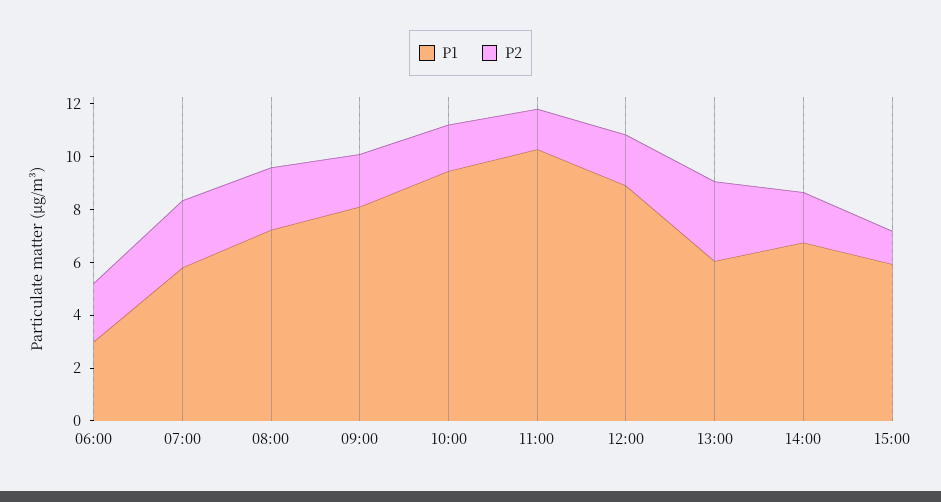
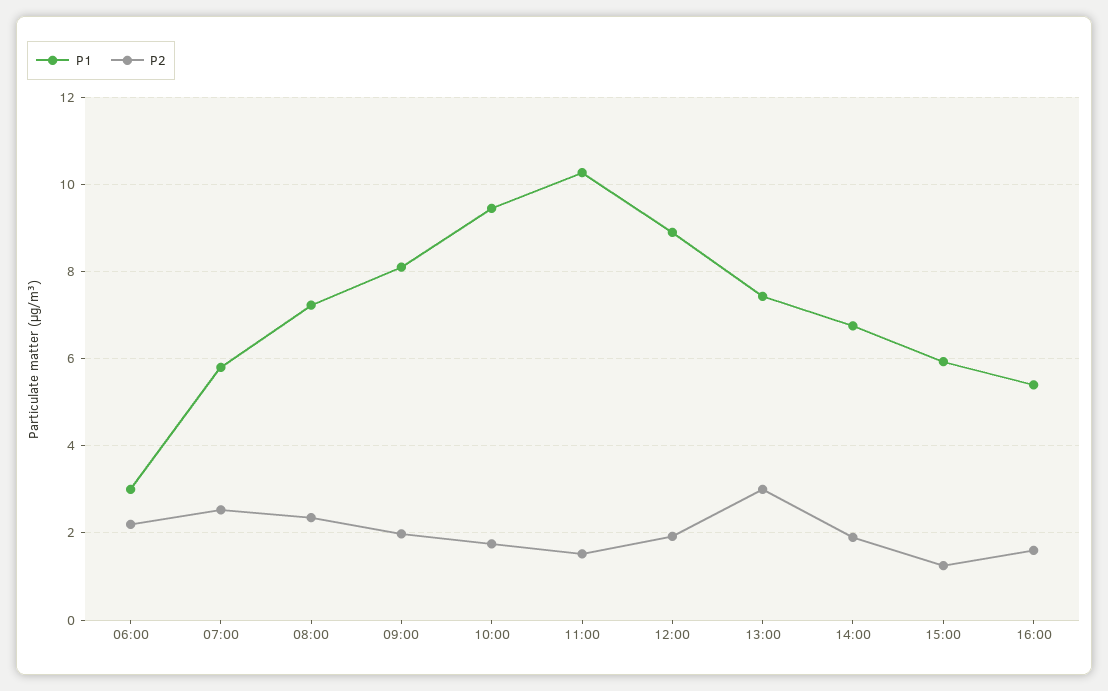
P1, 13:00: 6 -> 7.4
P1, 16:00: none -> 5.4
P2, 16:00: none -> 1.6

